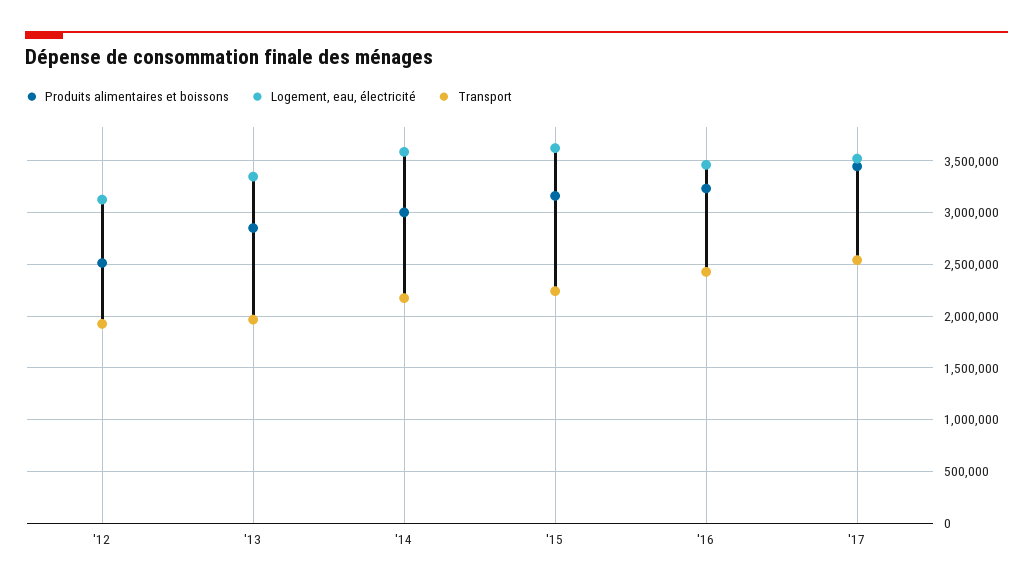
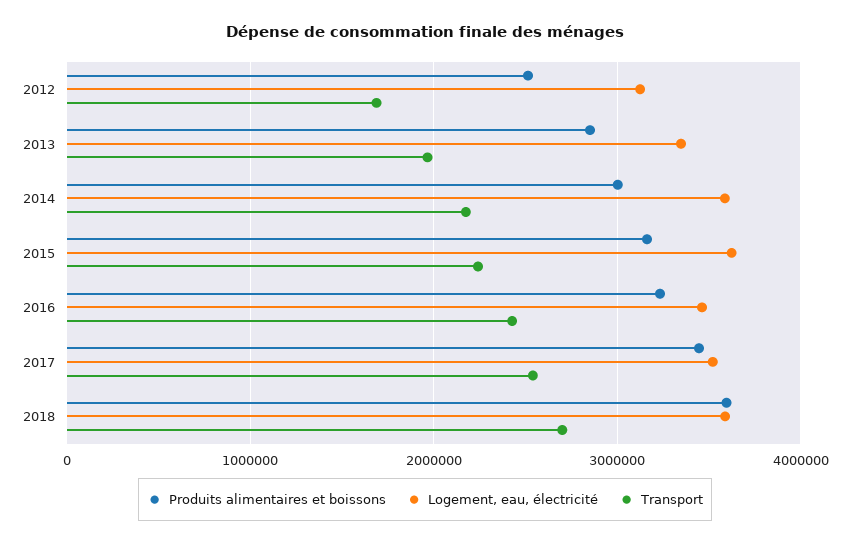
Transport, '12: 1900000 -> 1700000
Produits alimentaires et boissons, 2018: none -> 3600000
Logement, eau, électricité, 2018: none -> 3600000
Transport, 2018: none -> 2700000

